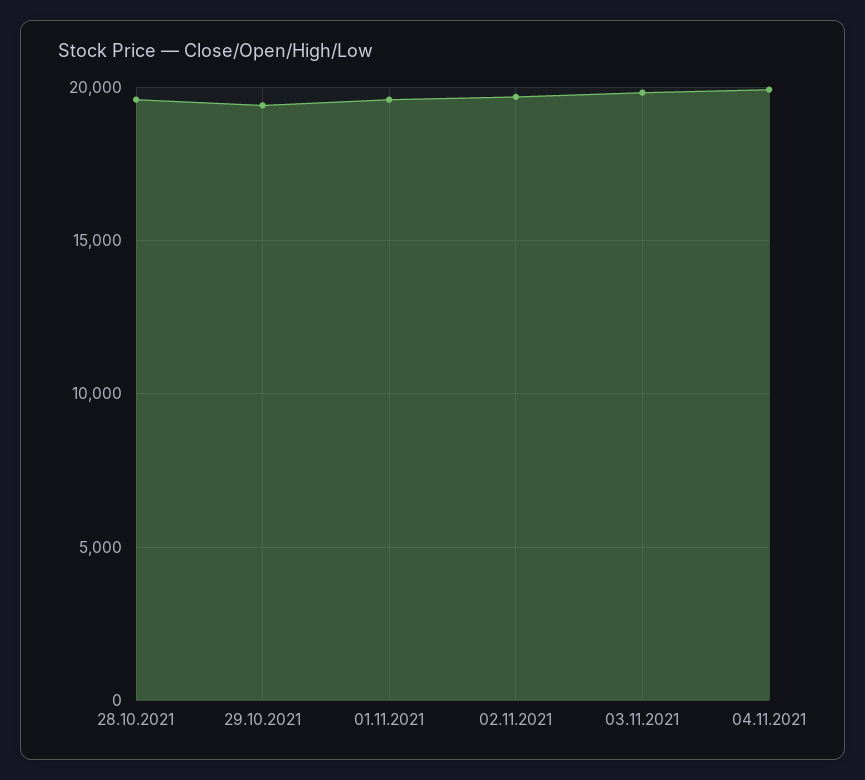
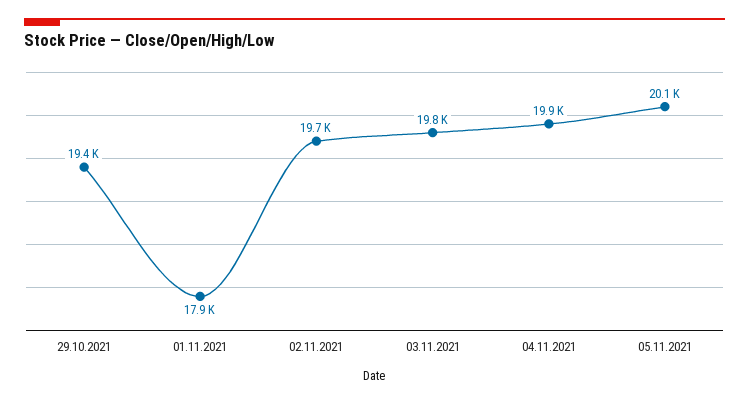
28.10.2021: 19500 -> none
01.11.2021: 19500 -> 17900
05.11.2021: none -> 20100

